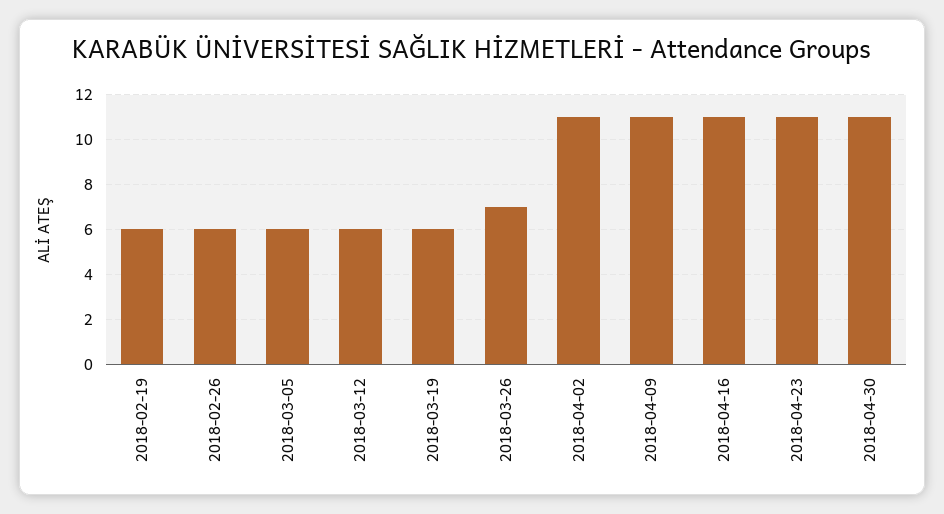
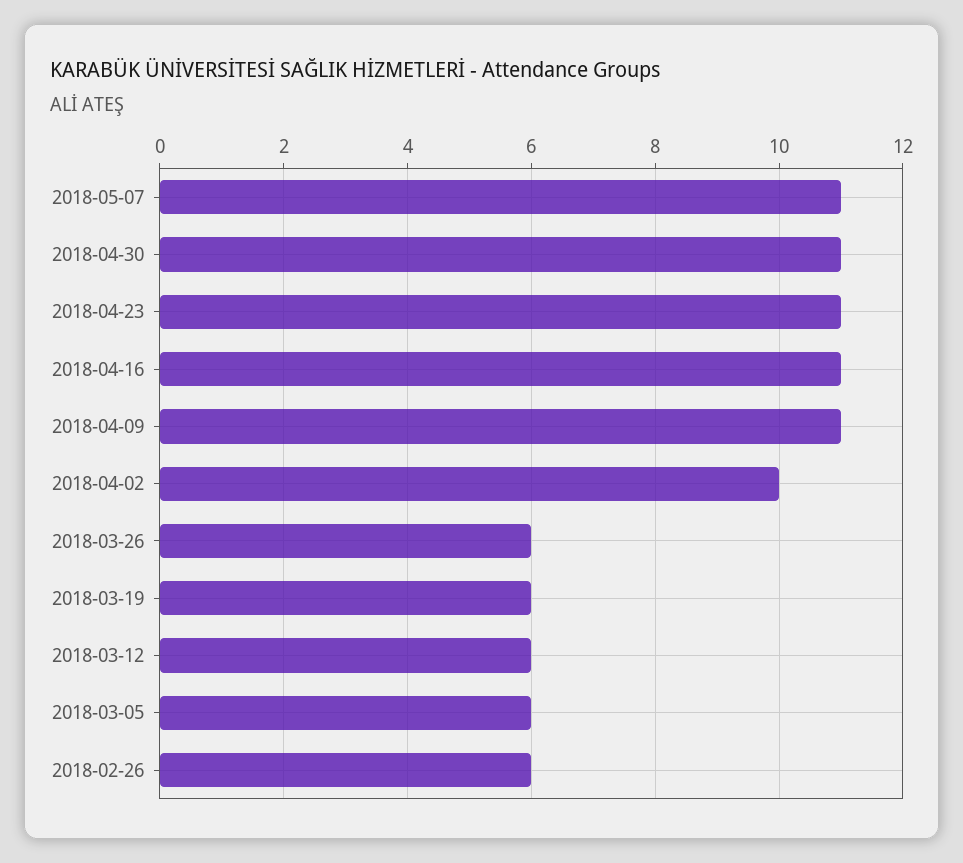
2018-02-19: 6 -> none
2018-03-26: 7 -> 6
2018-04-02: 11 -> 10
2018-05-07: none -> 11

